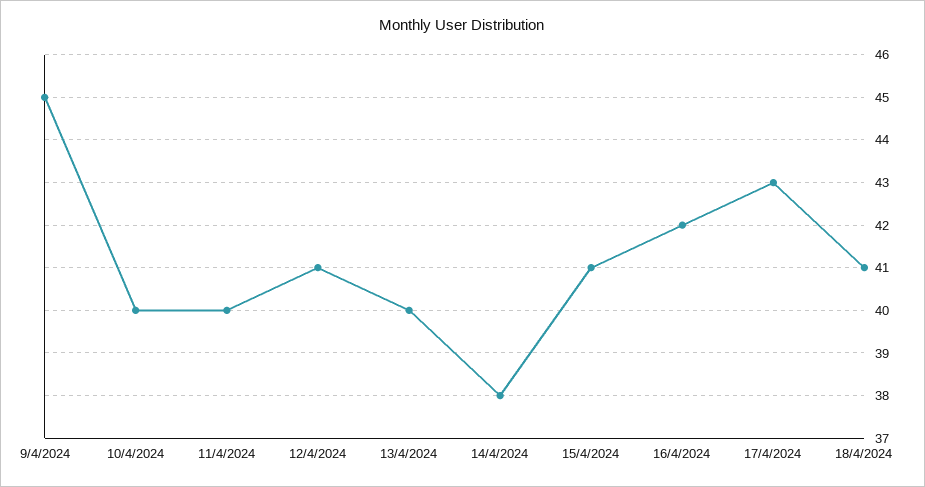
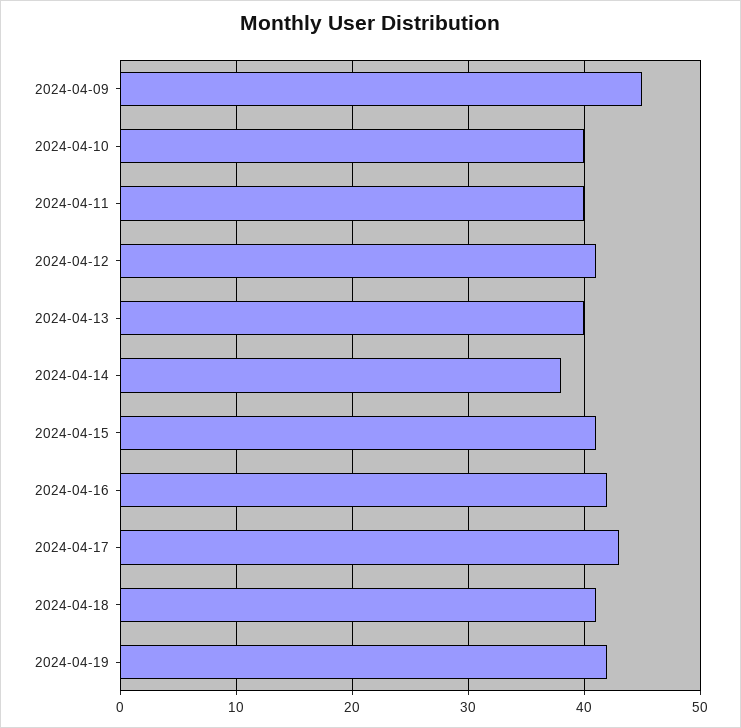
2024-04-19: none -> 42

